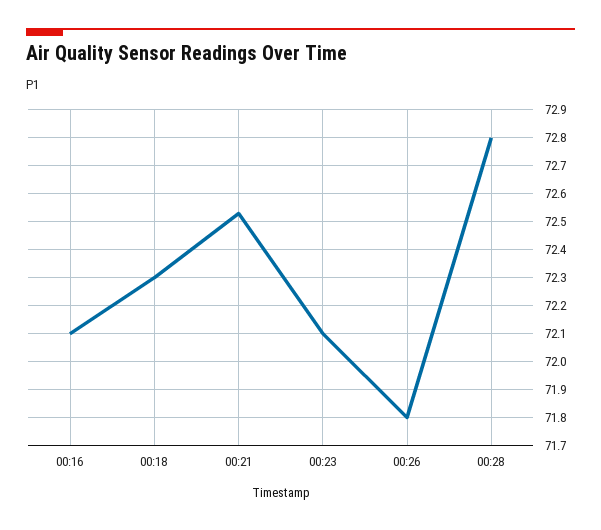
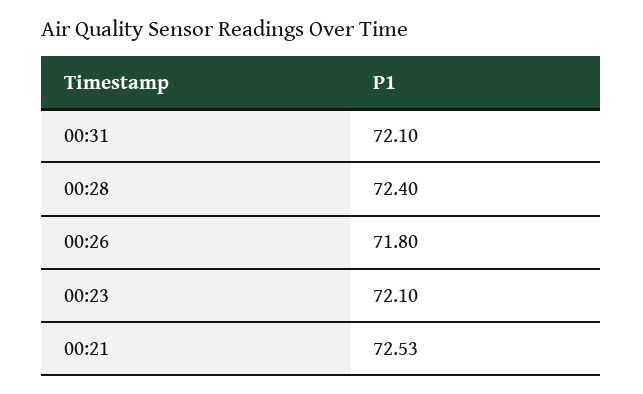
00:16: 72.1 -> none
00:18: 72.3 -> none
00:28: 72.8 -> 72.4
00:31: none -> 72.1

